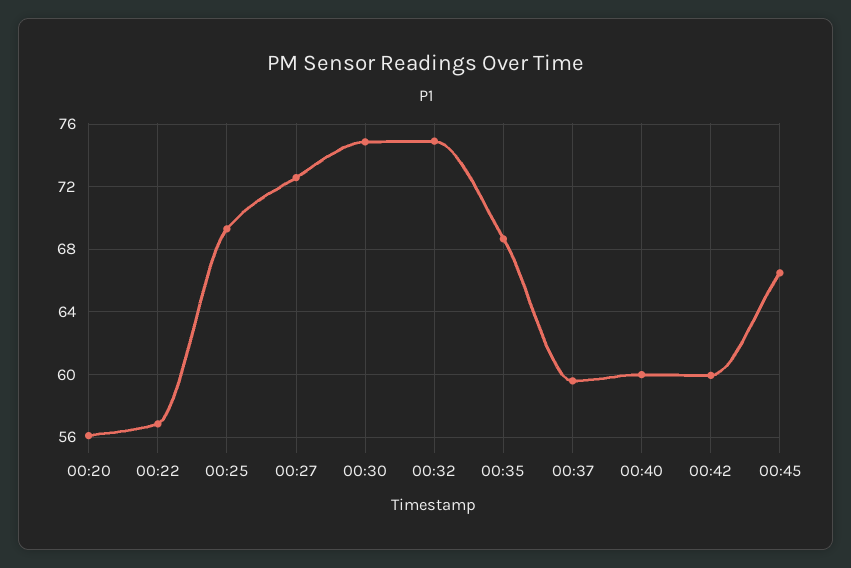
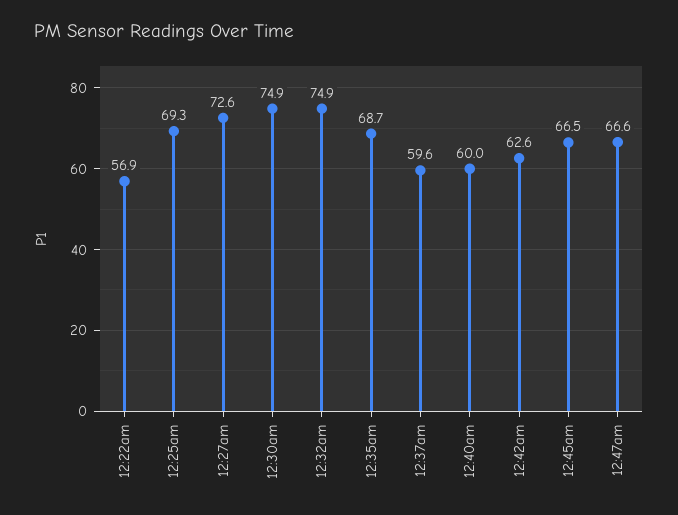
00:20: 56 -> none
00:42: 60 -> 62.6
12:47am: none -> 66.6

